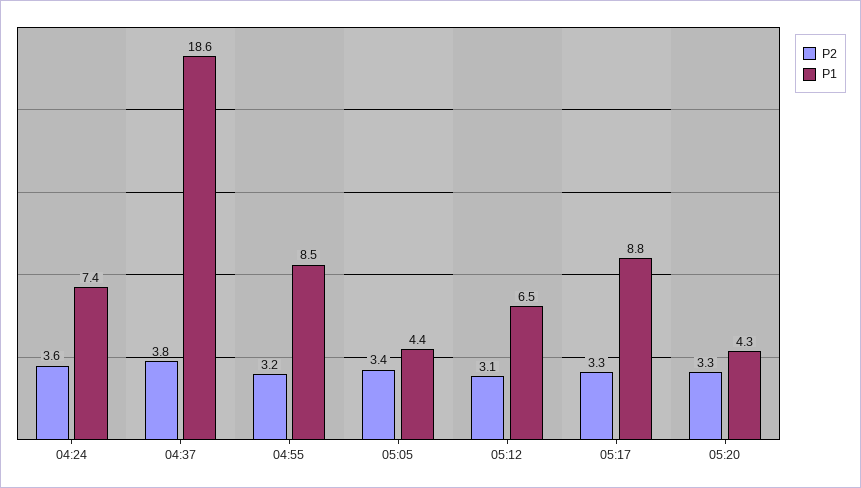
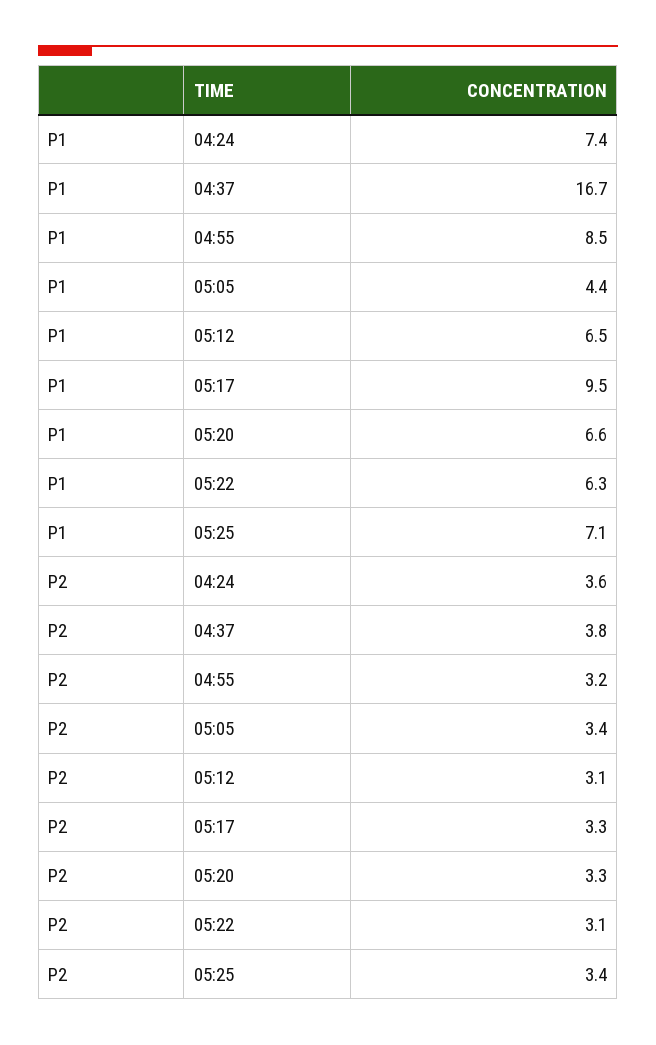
P1, 04:37: 18.6 -> 16.7
P1, 05:17: 8.8 -> 9.5
P1, 05:20: 4.3 -> 6.6
P1, 05:22: none -> 6.3
P1, 05:25: none -> 7.1
P2, 05:22: none -> 3.1
P2, 05:25: none -> 3.4

